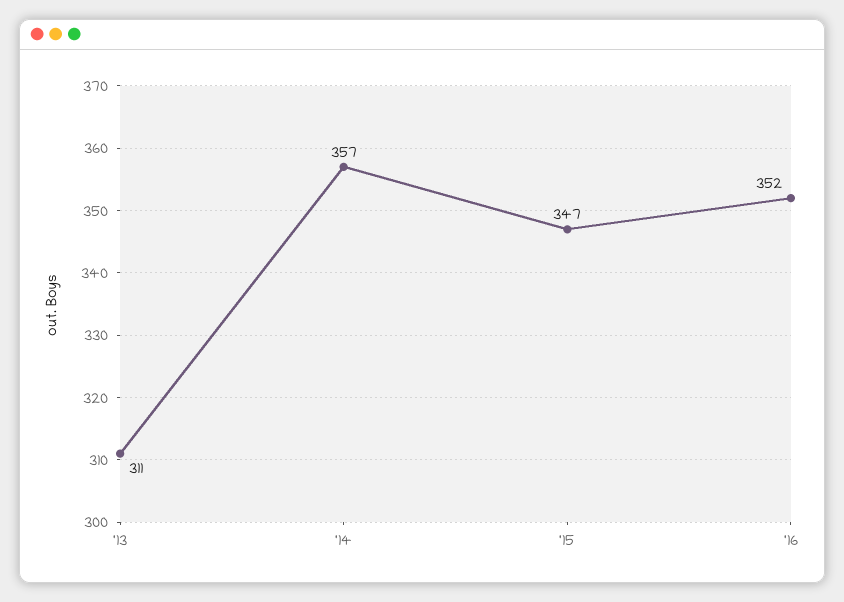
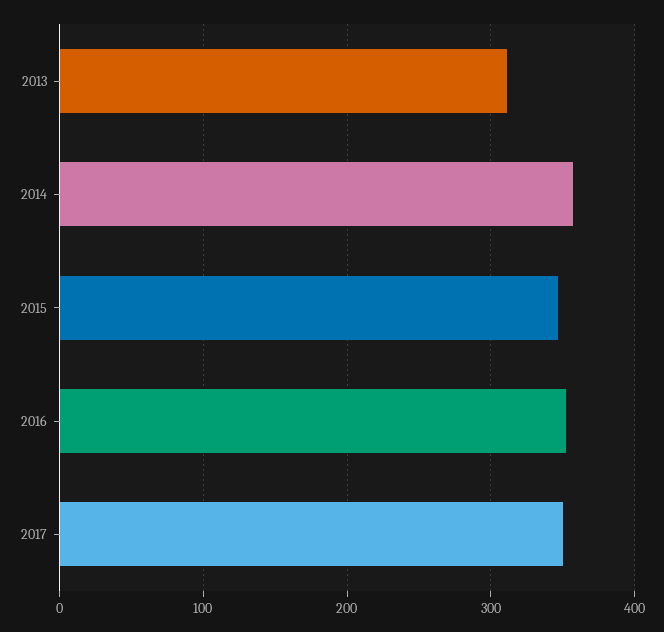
2017: none -> 350

